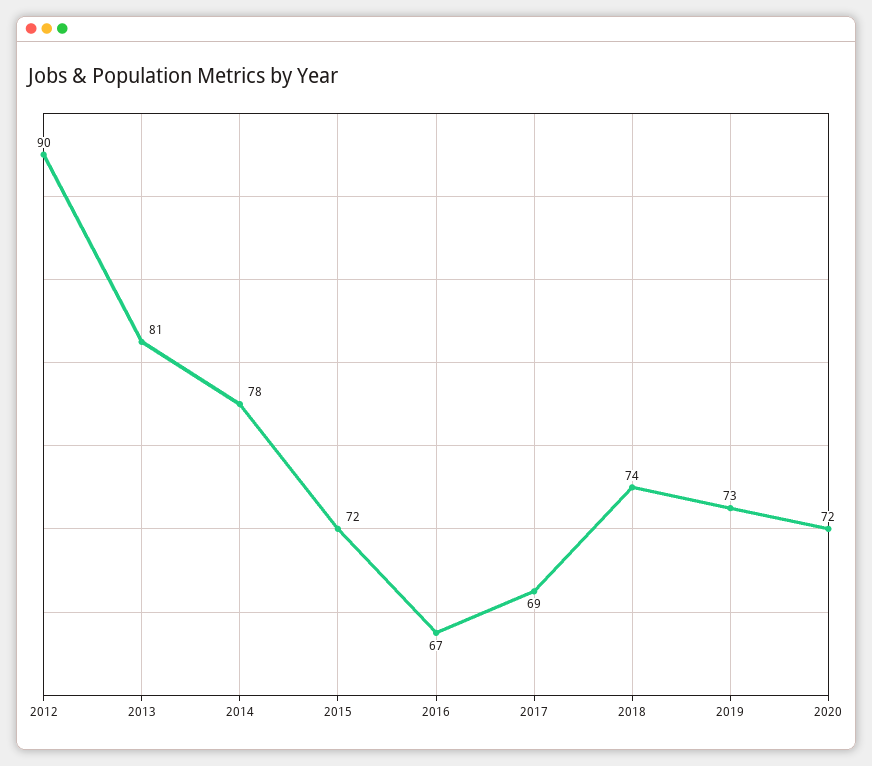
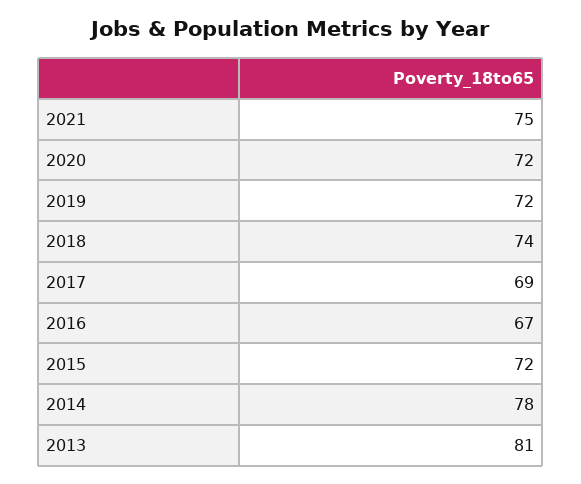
2012: 90 -> none
2019: 73 -> 72
2021: none -> 75

